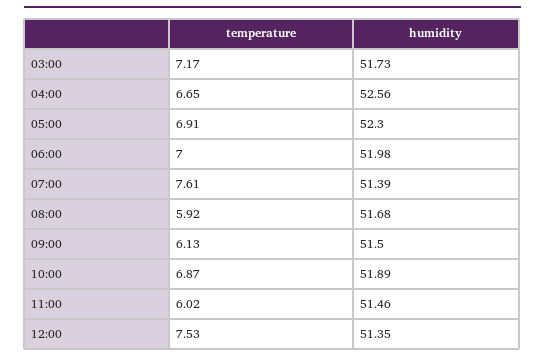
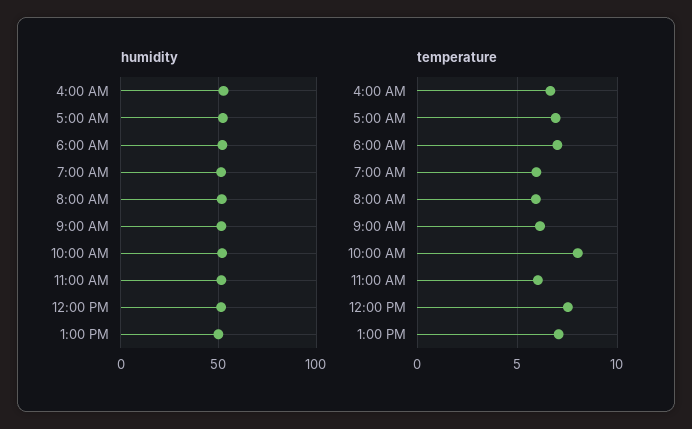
temperature, 03:00: 7.17 -> none
humidity, 03:00: 51.73 -> none
temperature, 07:00: 7.61 -> 6
temperature, 10:00: 6.87 -> 8
humidity, 1:00 PM: none -> 50
temperature, 1:00 PM: none -> 7

